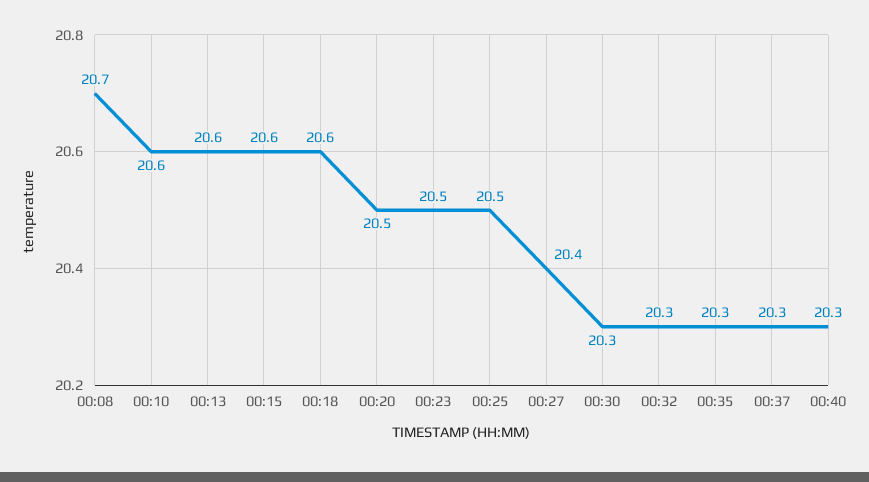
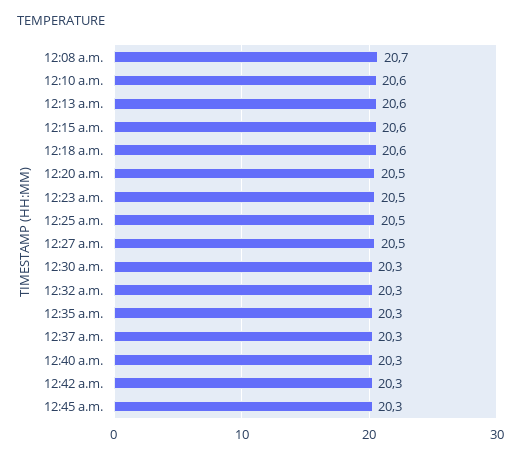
00:27: 20.4 -> 20.5
12:42 a.m.: none -> 20.3
12:45 a.m.: none -> 20.3

